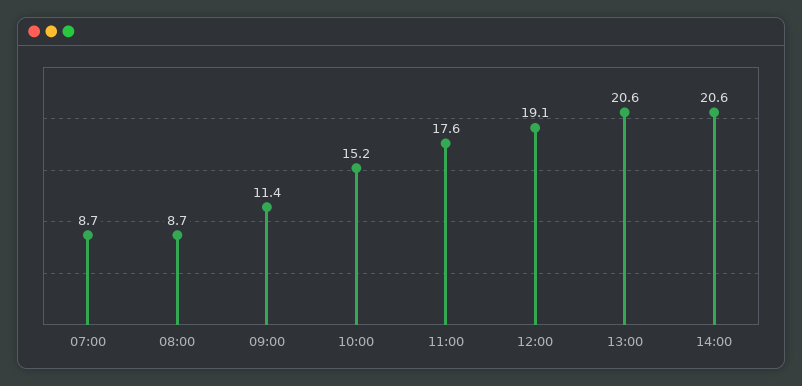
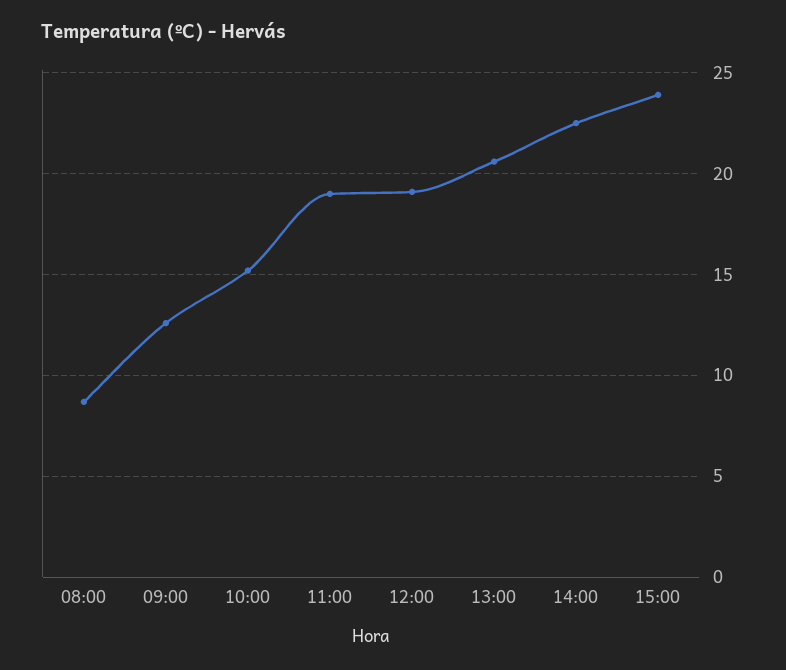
07:00: 8.7 -> none
09:00: 11.4 -> 12.5
11:00: 17.6 -> 19
14:00: 20.6 -> 22.5
15:00: none -> 24

